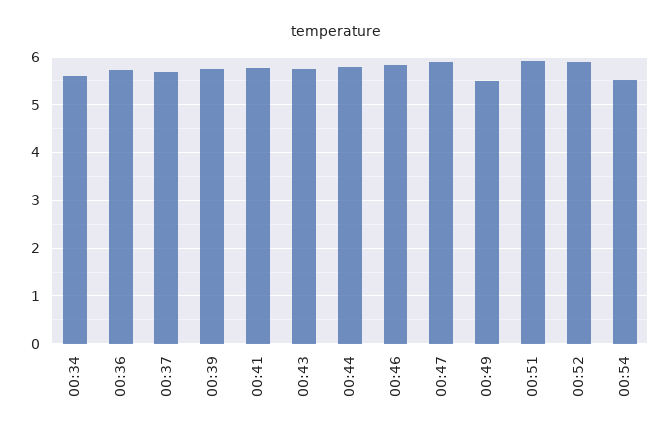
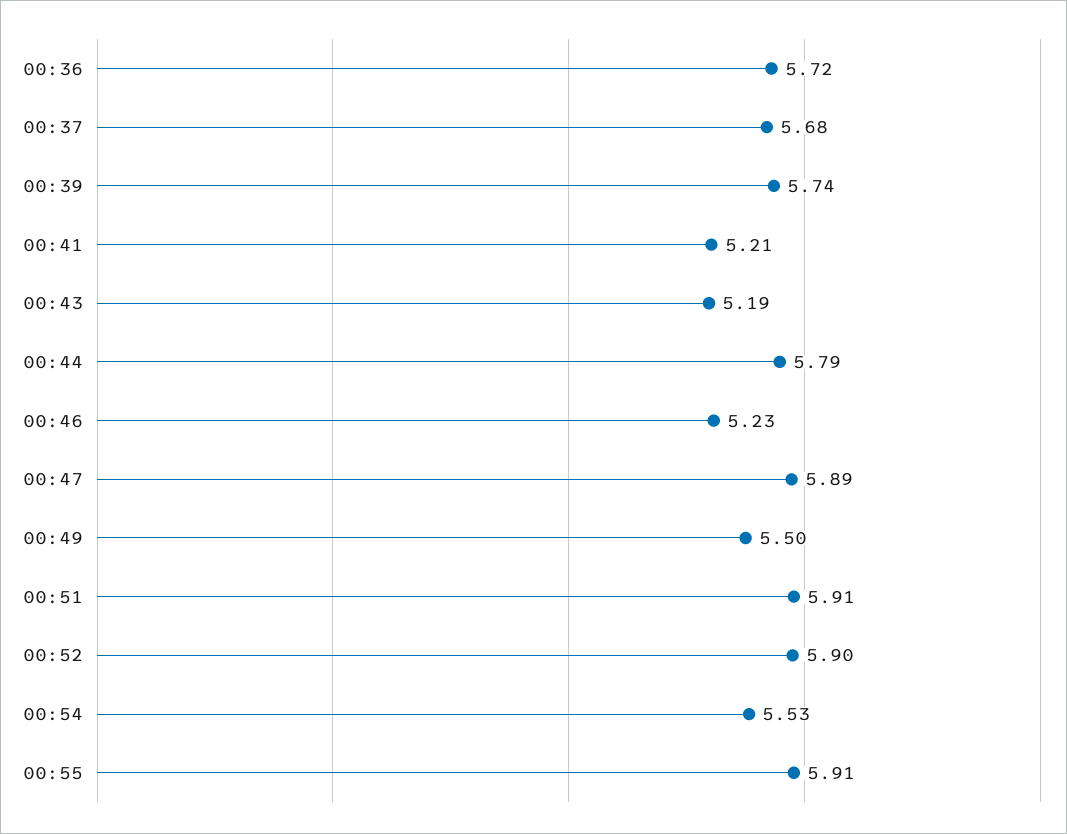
00:34: 5.6 -> none
00:41: 5.8 -> 5.21
00:43: 5.8 -> 5.19
00:46: 5.8 -> 5.23
00:55: none -> 5.91

